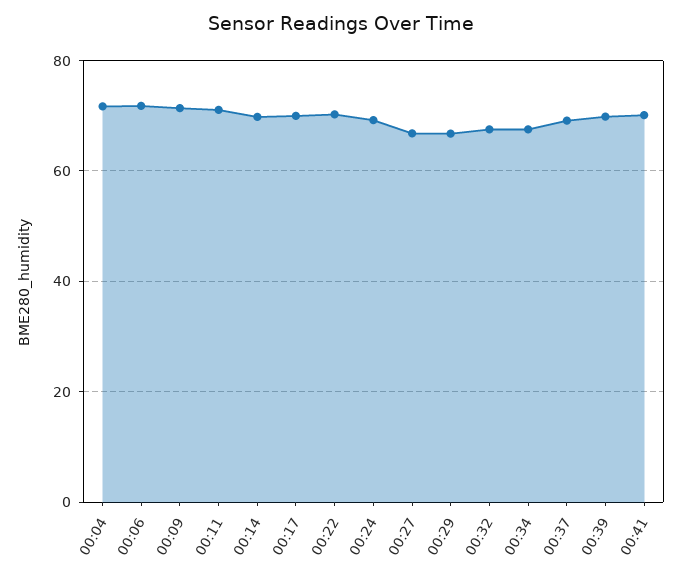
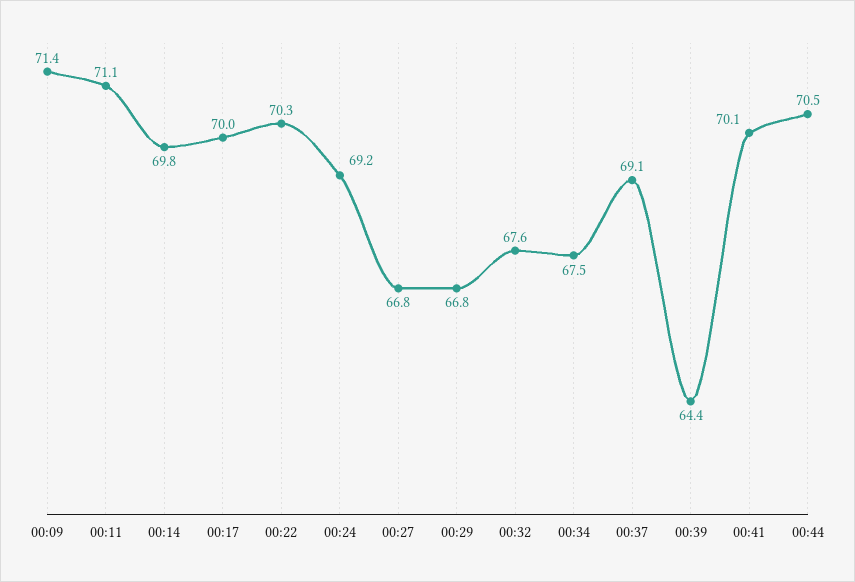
00:04: 72 -> none
00:06: 72 -> none
00:39: 70 -> 64.4
00:44: none -> 70.5

